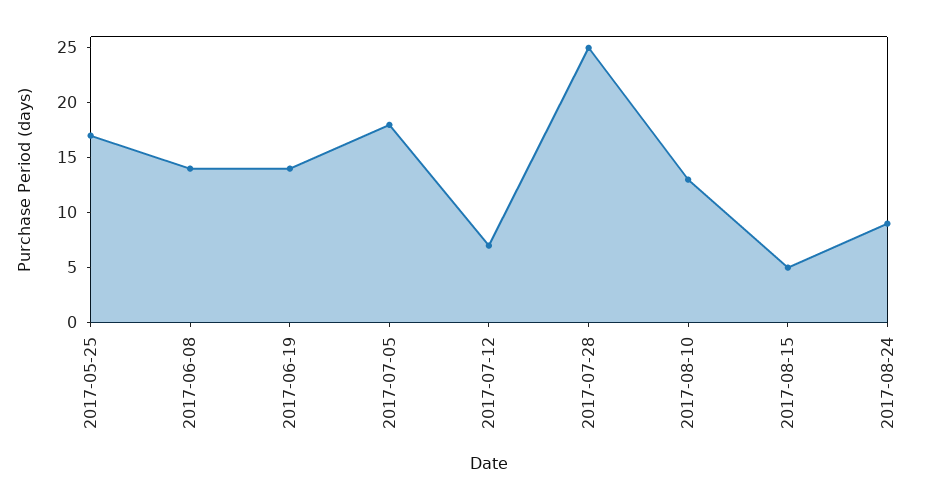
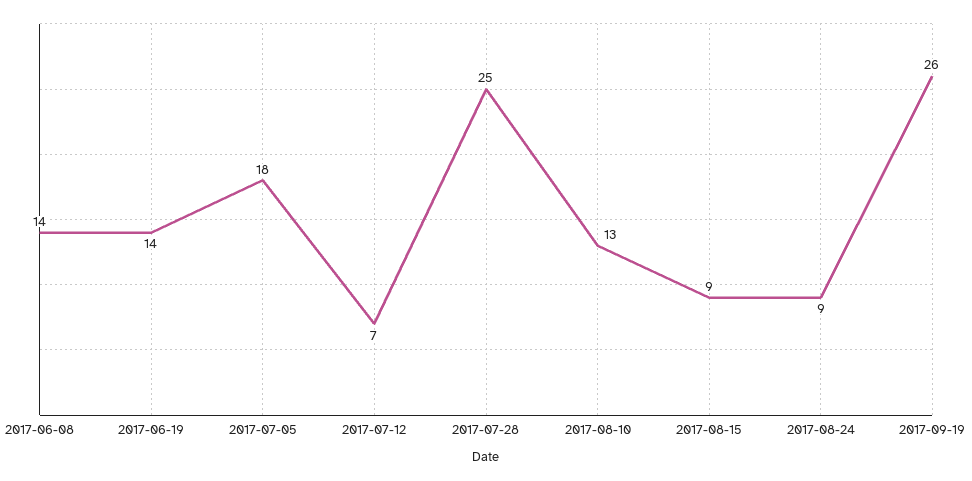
2017-05-25: 17 -> none
2017-08-15: 5 -> 9
2017-09-19: none -> 26

